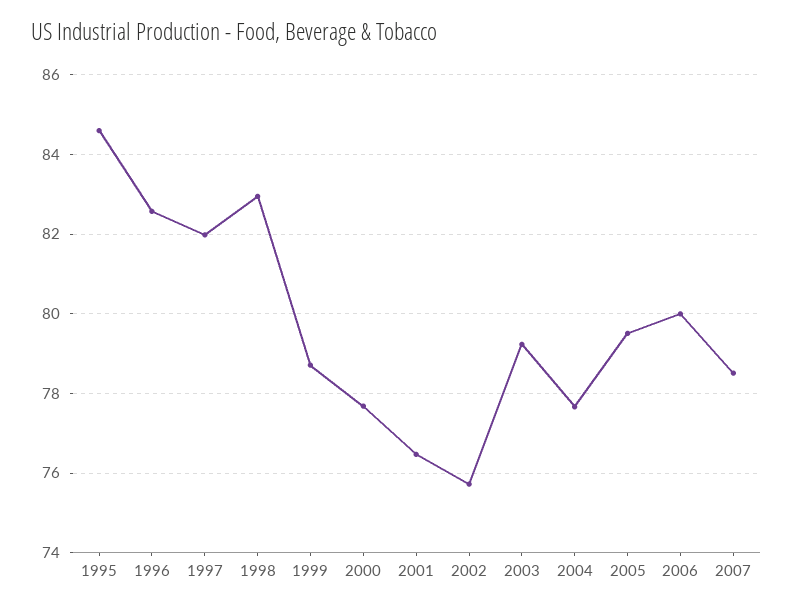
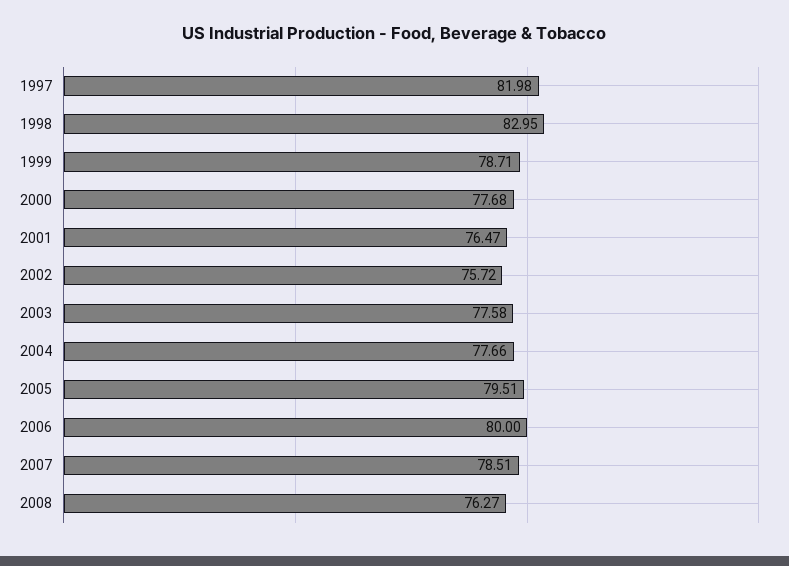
1995: 84.6 -> none
1996: 82.6 -> none
2003: 79.2 -> 77.58
2008: none -> 76.27

